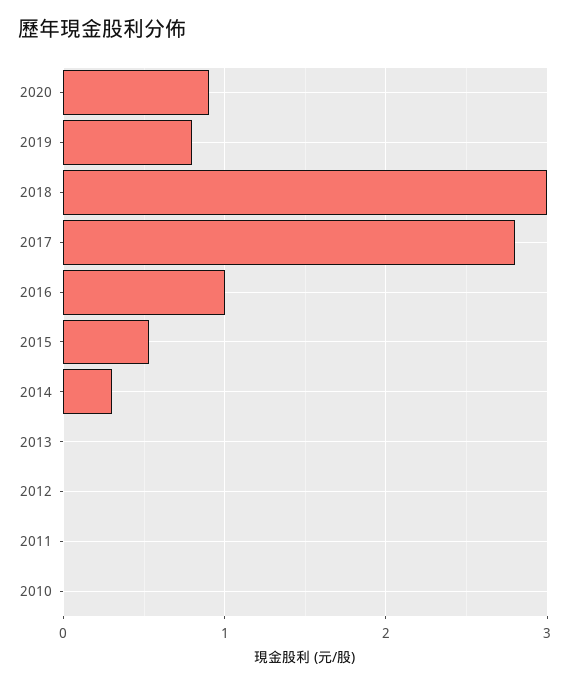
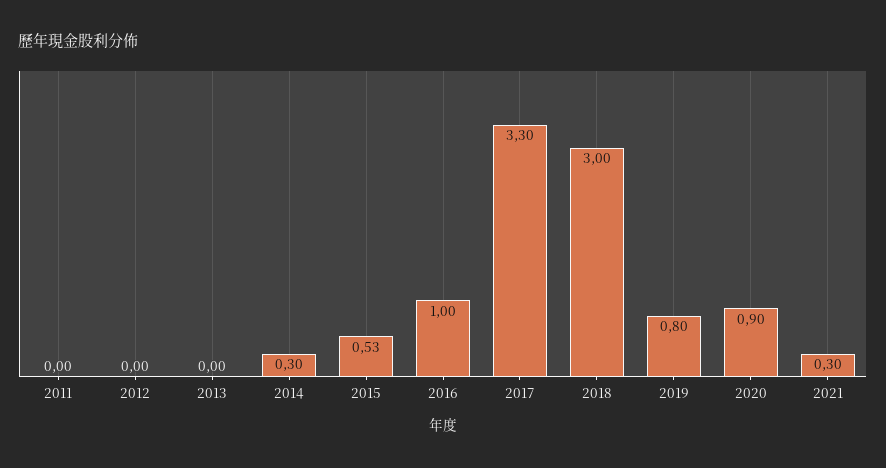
2017: 2.8 -> 3.3
2010: 0 -> none
2021: none -> 0.3

